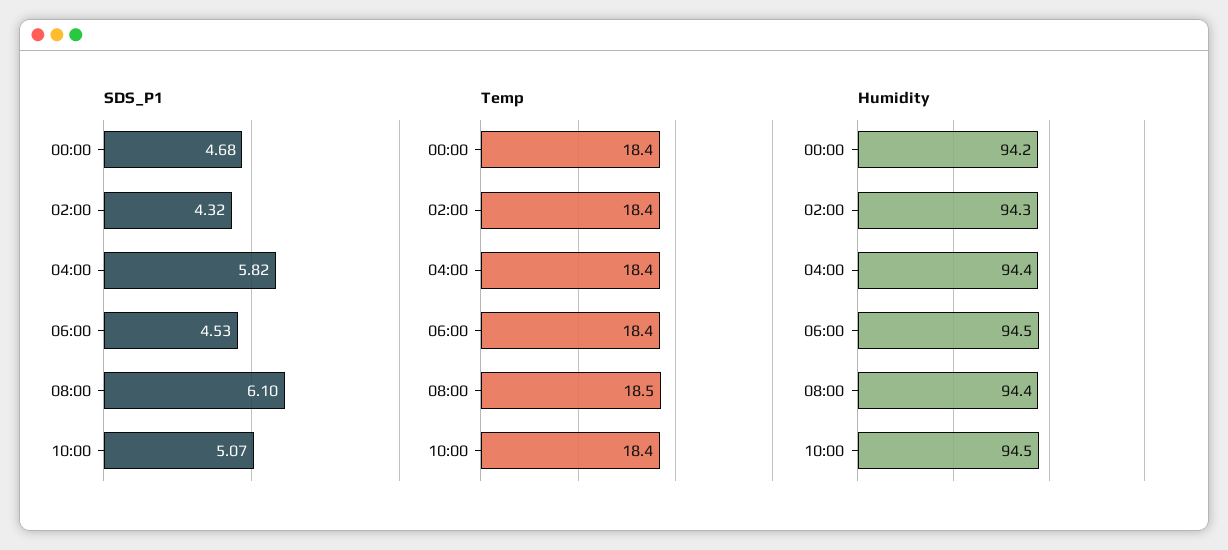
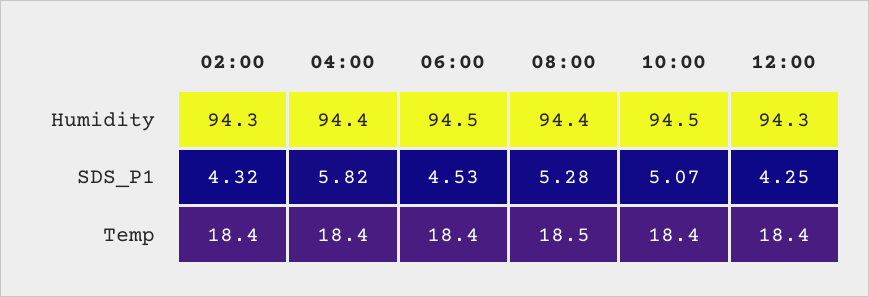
SDS_P1, 00:00: 4.68 -> none
SDS_P1, 08:00: 6.1 -> 5.28
Temp, 00:00: 18.4 -> none
Humidity, 00:00: 94.2 -> none
Humidity, 12:00: none -> 94.3
SDS_P1, 12:00: none -> 4.25
Temp, 12:00: none -> 18.4

